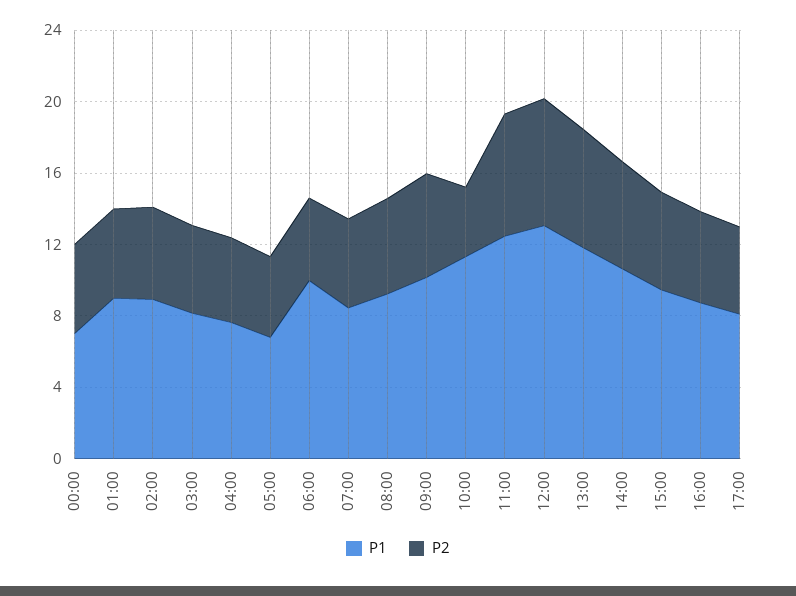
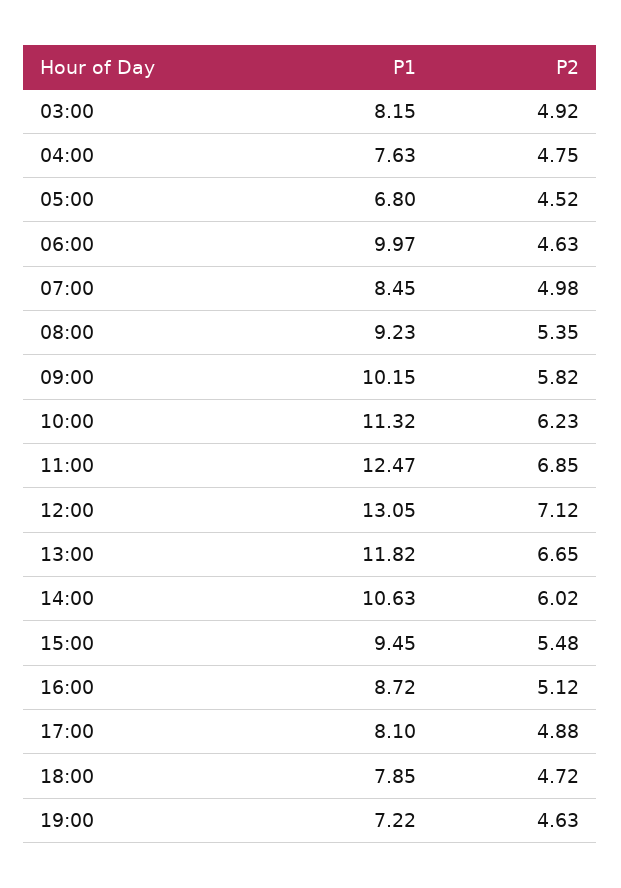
P1, 00:00: 7 -> none
P2, 00:00: 5 -> none
P1, 01:00: 9 -> none
P2, 01:00: 5 -> none
P1, 02:00: 9 -> none
P2, 02:00: 5 -> none
P2, 10:00: 4 -> 6.23
P1, 18:00: none -> 7.85
P2, 18:00: none -> 4.72
P1, 19:00: none -> 7.22
P2, 19:00: none -> 4.63

